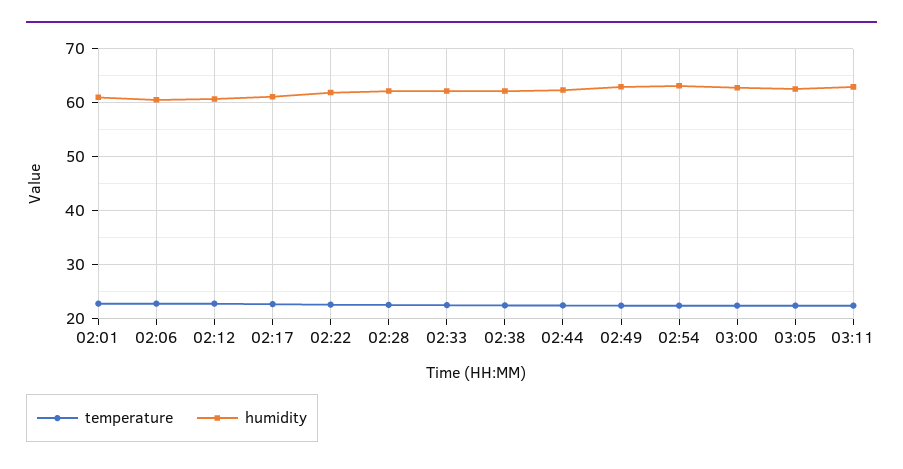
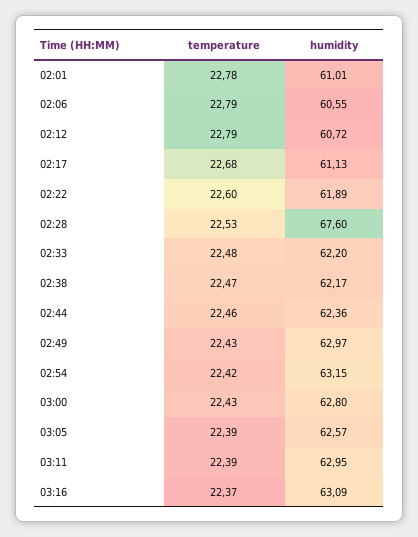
humidity, 02:28: 62 -> 67.6
temperature, 03:16: none -> 22.37
humidity, 03:16: none -> 63.09

